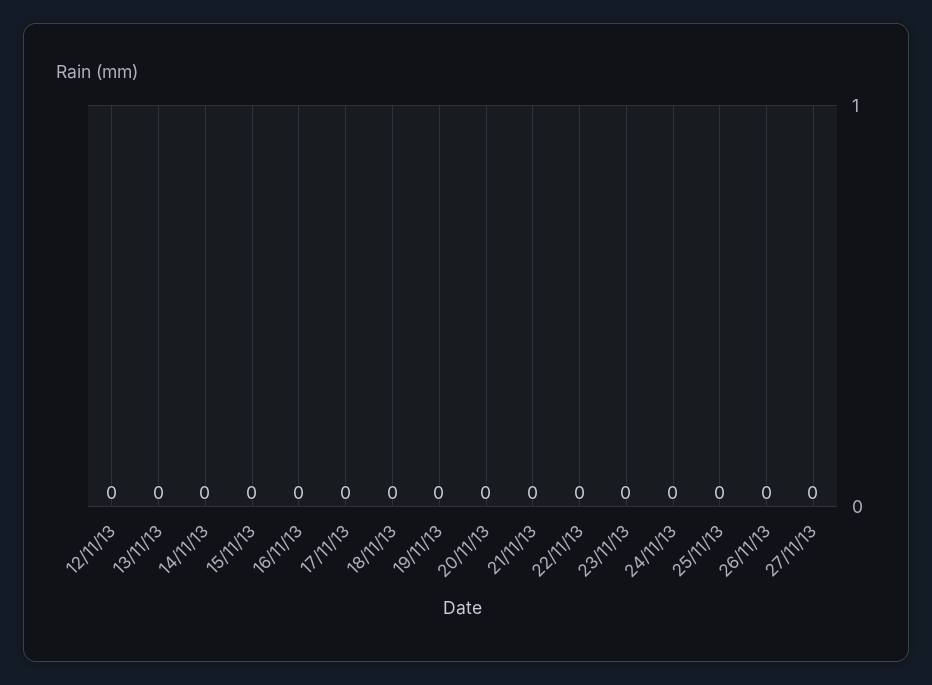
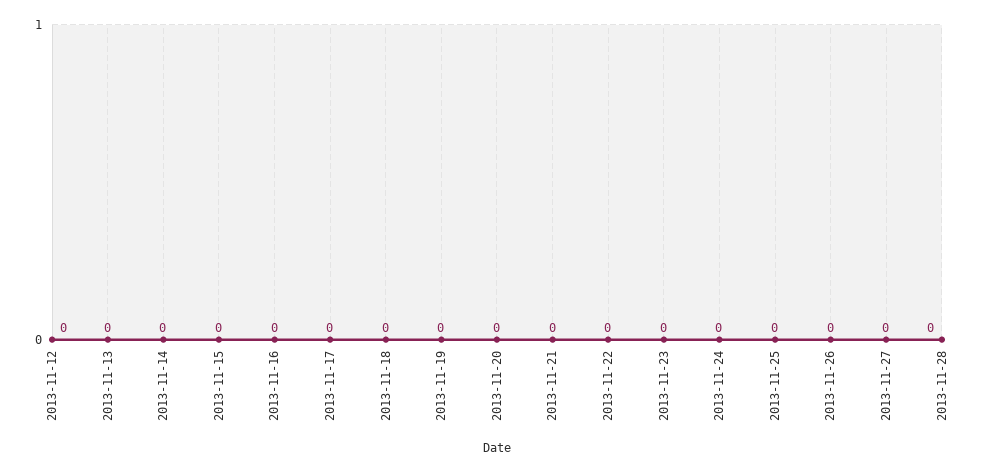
2013-11-28: none -> 0

